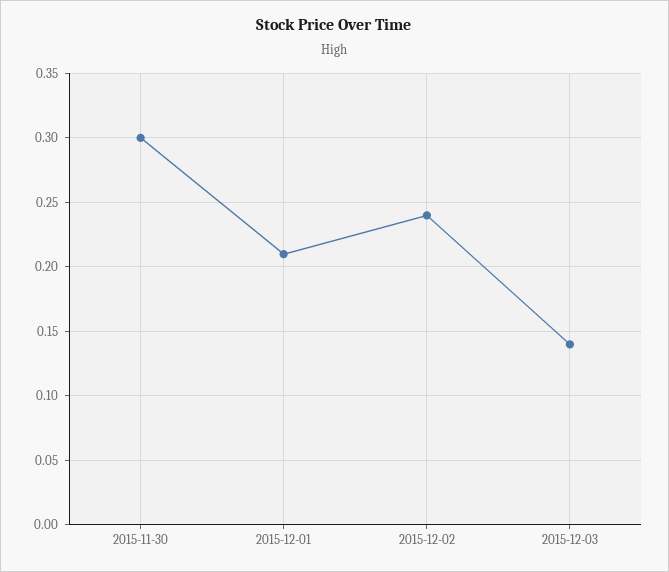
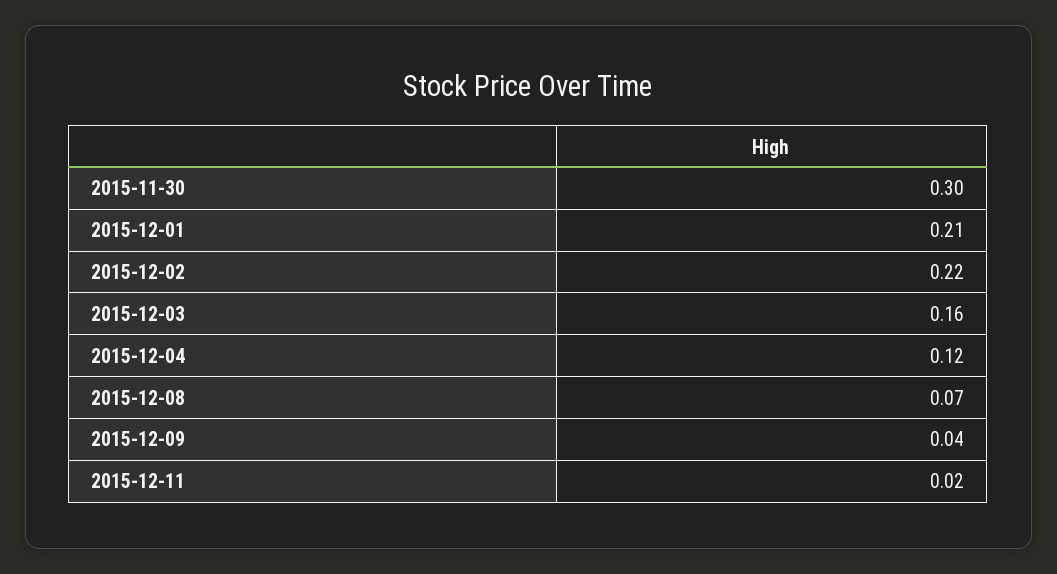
2015-12-02: 0.24 -> 0.22
2015-12-03: 0.14 -> 0.16
2015-12-04: none -> 0.12
2015-12-08: none -> 0.07
2015-12-09: none -> 0.04
2015-12-11: none -> 0.02

